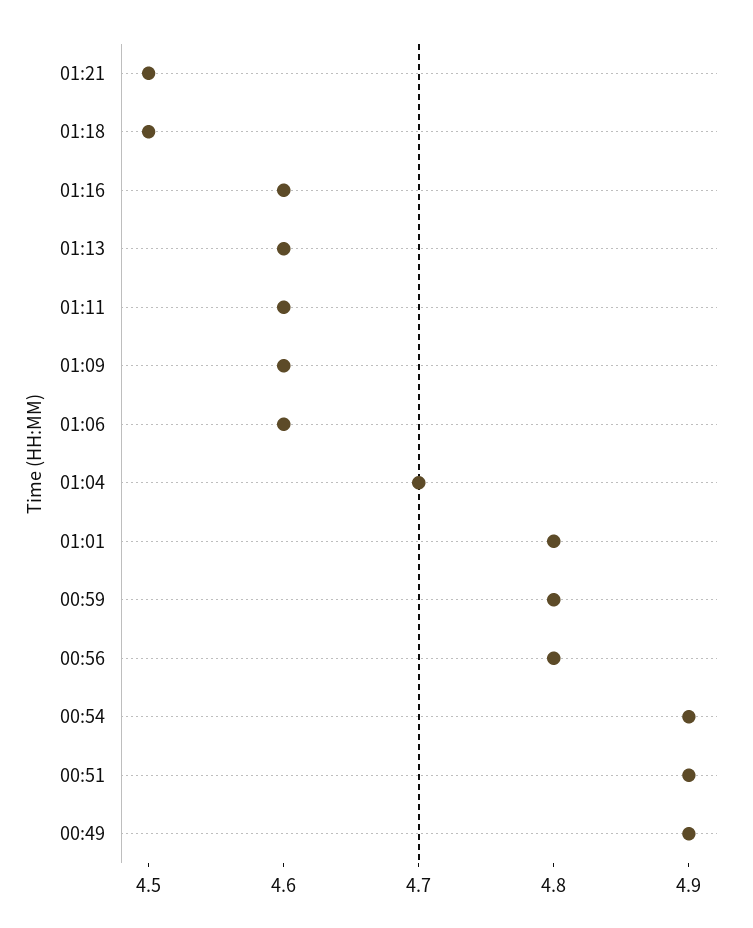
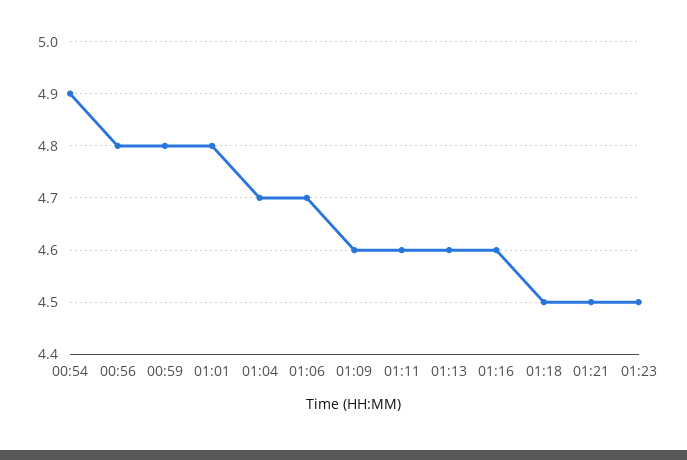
01:06: 4.6 -> 4.7
00:51: 4.9 -> none
00:49: 4.9 -> none
01:23: none -> 4.5

